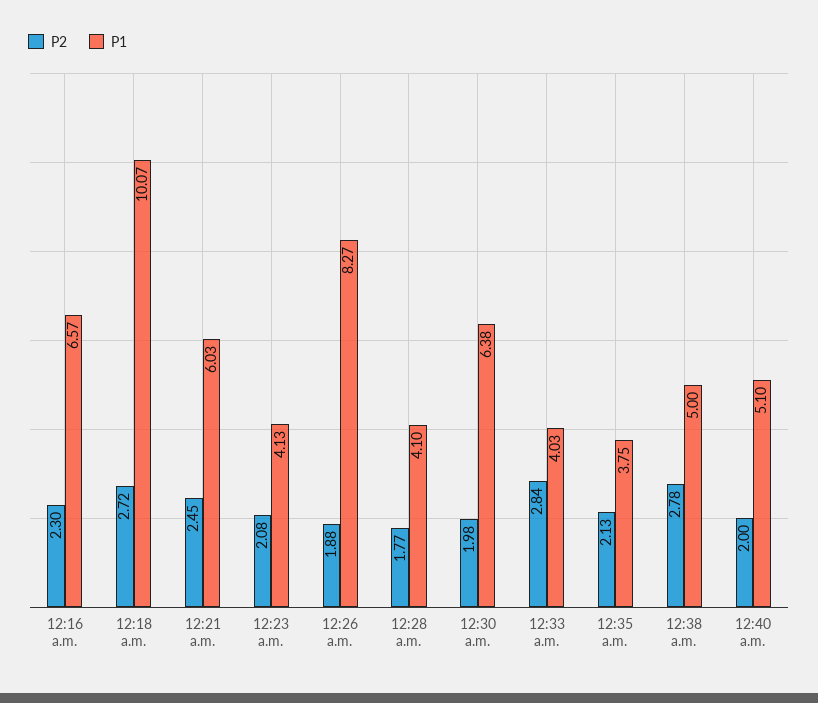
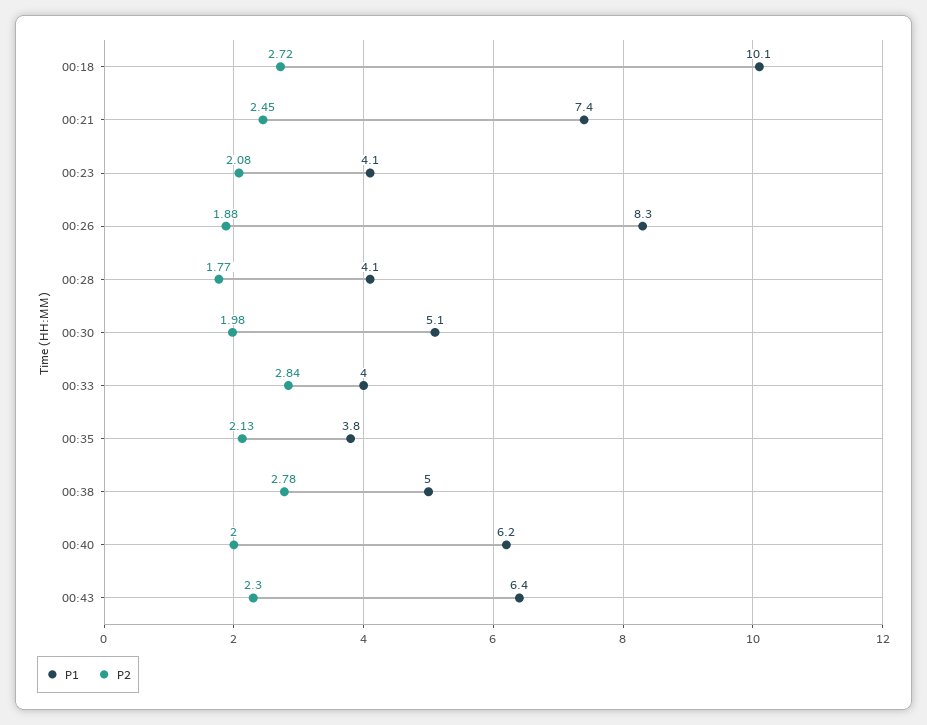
P2, 12:16 a.m.: 2.3 -> none
P1, 12:16 a.m.: 6.57 -> none
P1, 12:21 a.m.: 6.03 -> 7.4
P1, 12:30 a.m.: 6.38 -> 5.1
P1, 12:40 a.m.: 5.1 -> 6.2
P1, 00:43: none -> 6.4
P2, 00:43: none -> 2.3

